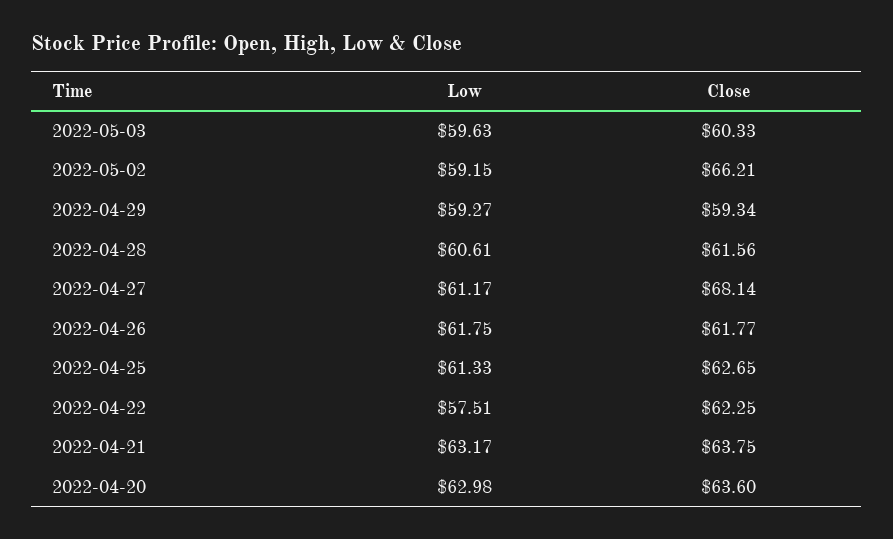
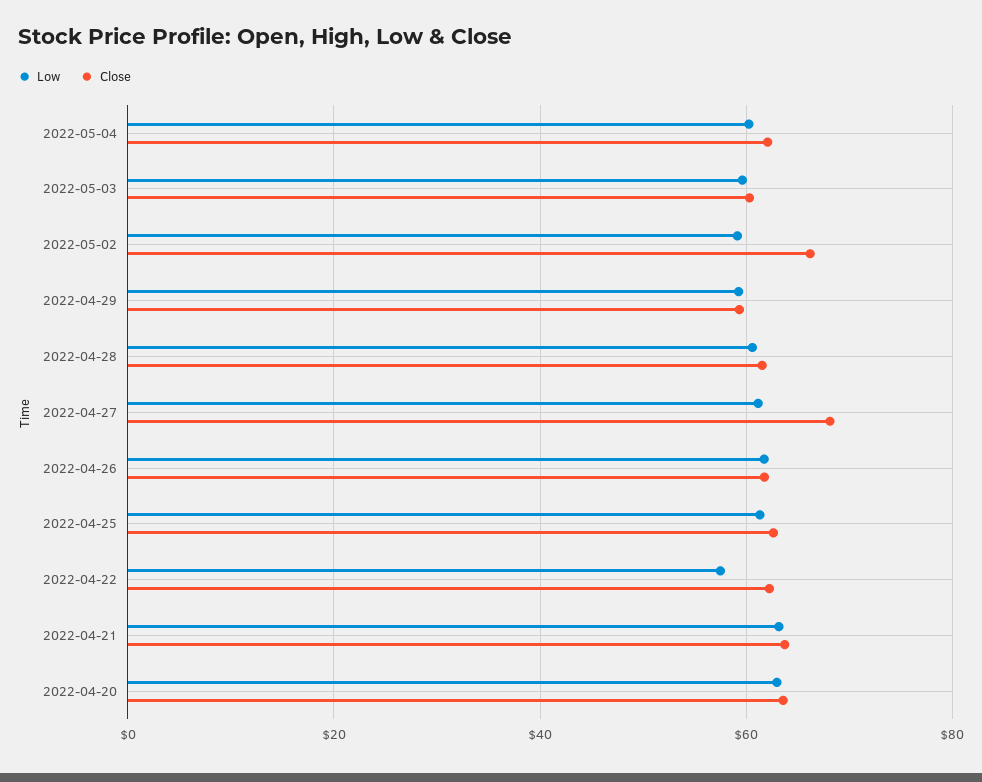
Low, 2022-05-04: none -> 60
Close, 2022-05-04: none -> 62

